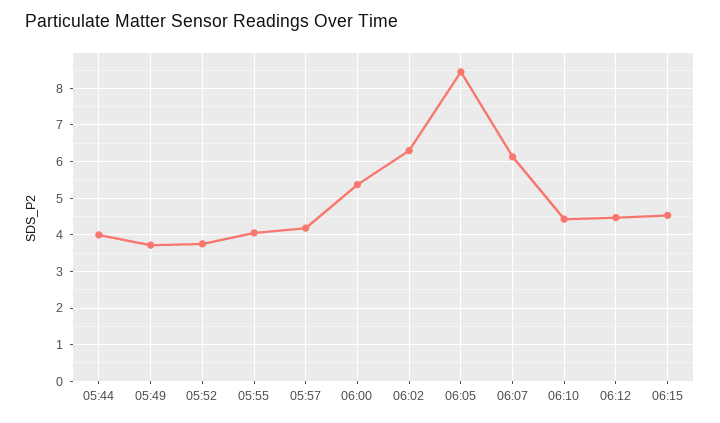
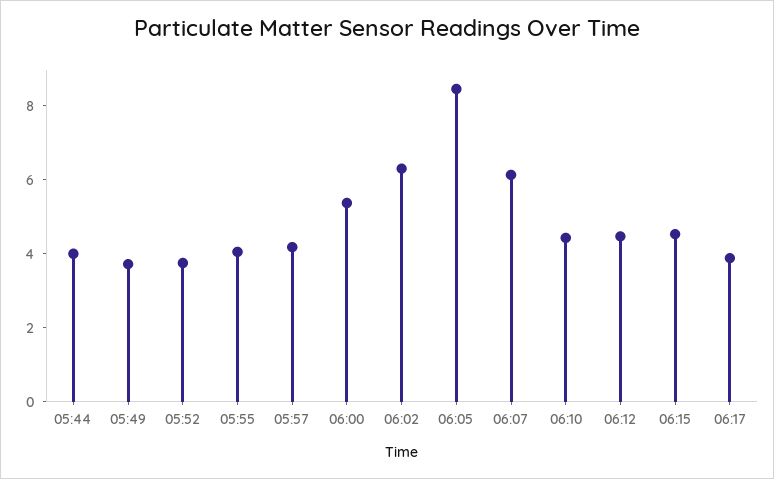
06:17: none -> 4

